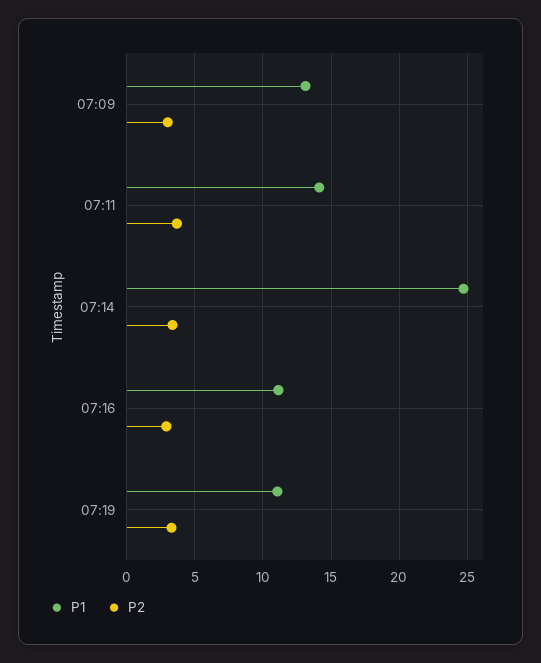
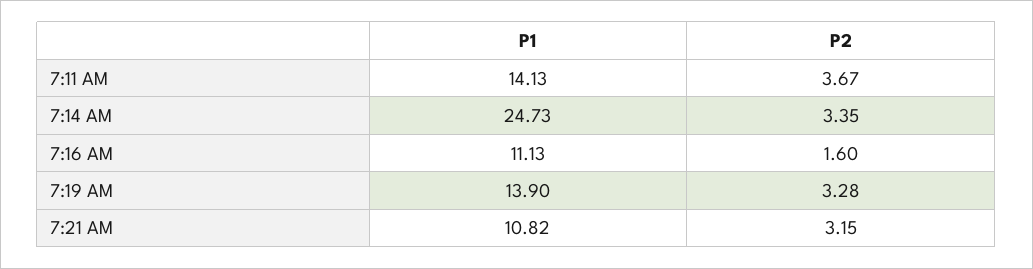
P1, 07:09: 13 -> none
P2, 07:09: 3 -> none
P2, 07:16: 3 -> 1.6
P1, 07:19: 11 -> 13.9
P1, 7:21 AM: none -> 10.82
P2, 7:21 AM: none -> 3.15

